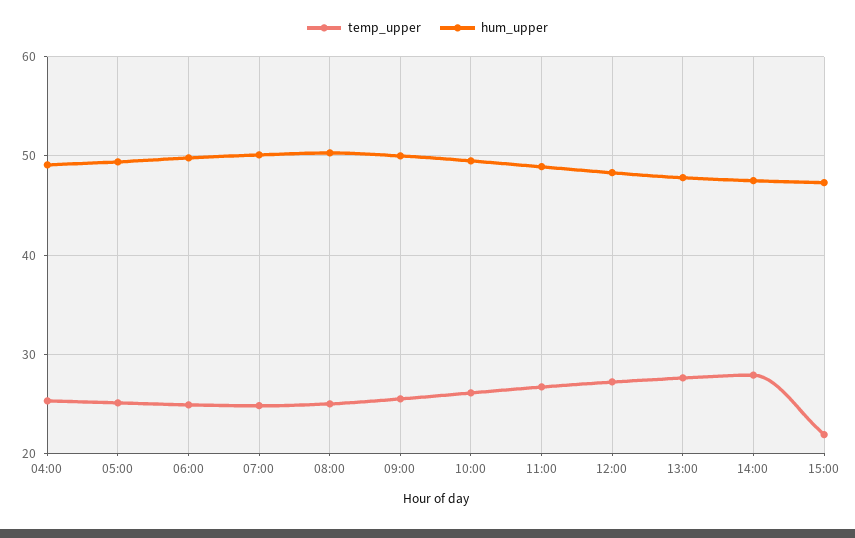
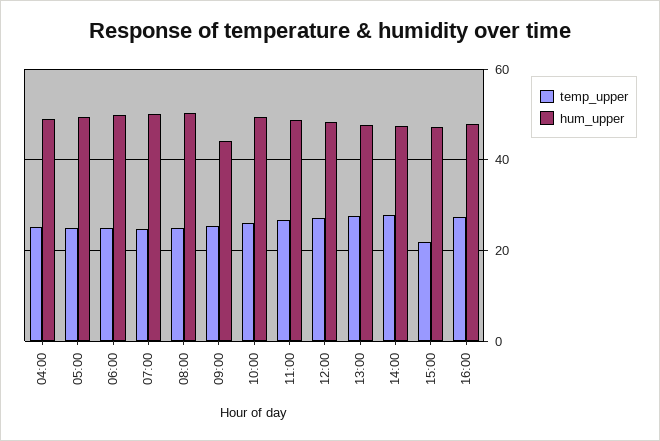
hum_upper, 09:00: 50 -> 44
temp_upper, 16:00: none -> 28
hum_upper, 16:00: none -> 48

